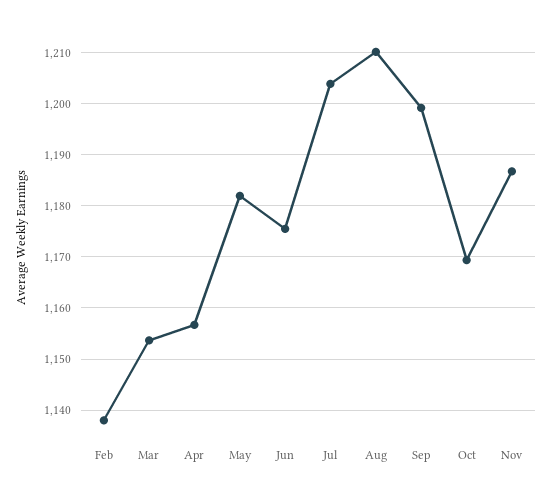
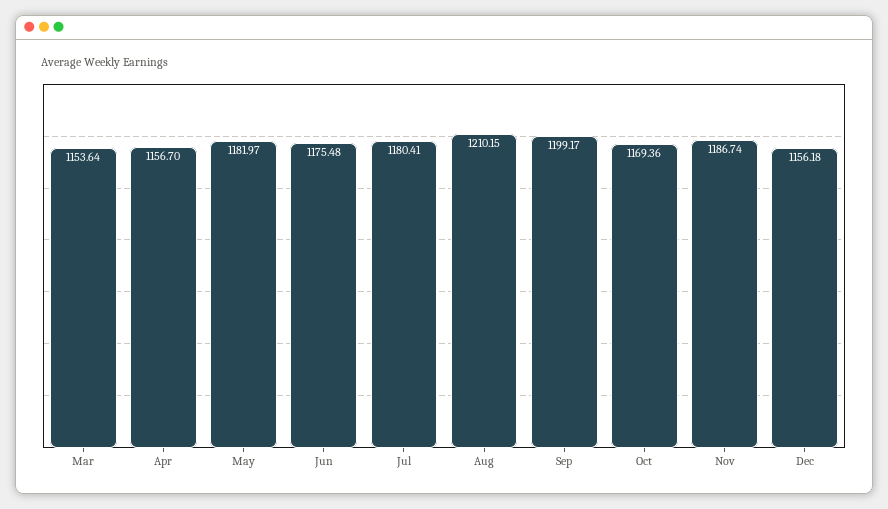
Feb: 1138 -> none
Jul: 1204 -> 1180.41
Dec: none -> 1156.18

